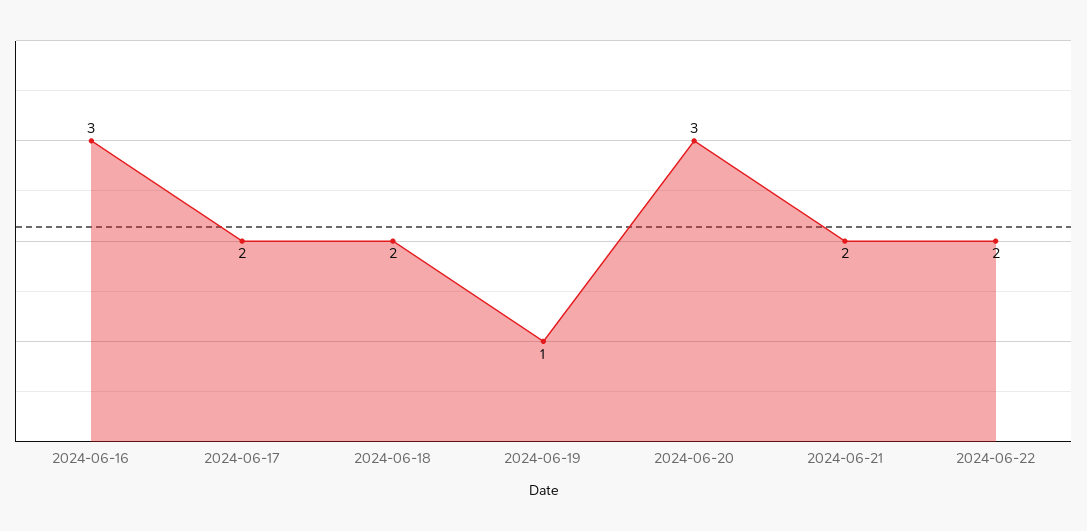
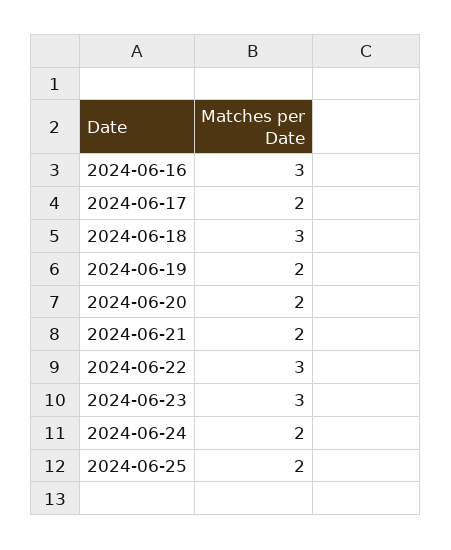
2024-06-18: 2 -> 3
2024-06-19: 1 -> 2
2024-06-20: 3 -> 2
2024-06-22: 2 -> 3
2024-06-23: none -> 3
2024-06-24: none -> 2
2024-06-25: none -> 2

